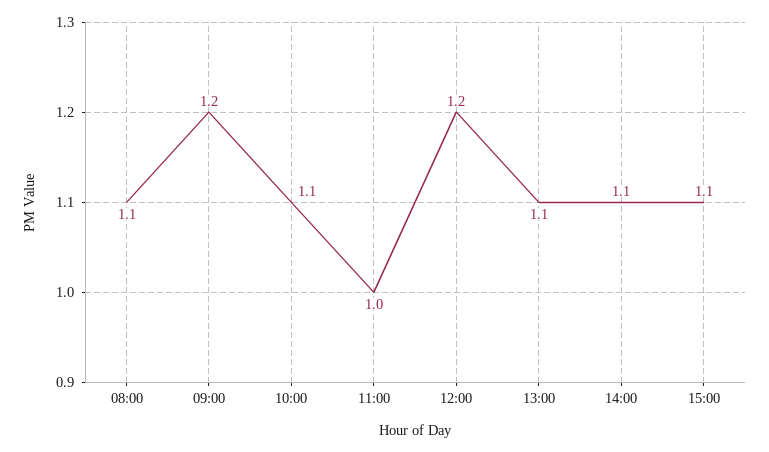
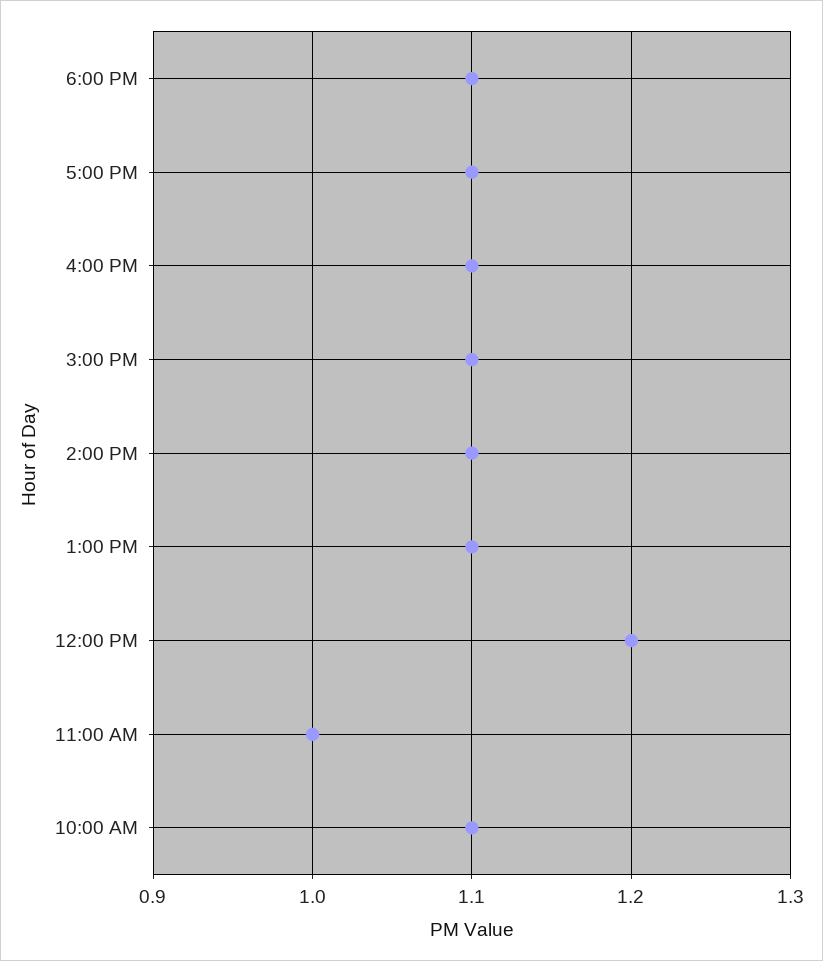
08:00: 1.1 -> none
09:00: 1.2 -> none
6:00 PM: none -> 1.1
5:00 PM: none -> 1.1
4:00 PM: none -> 1.1

